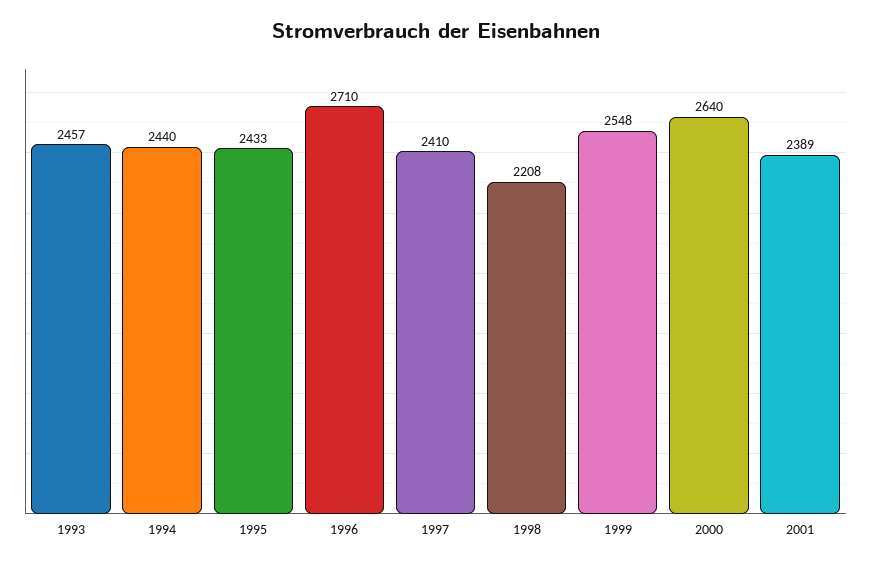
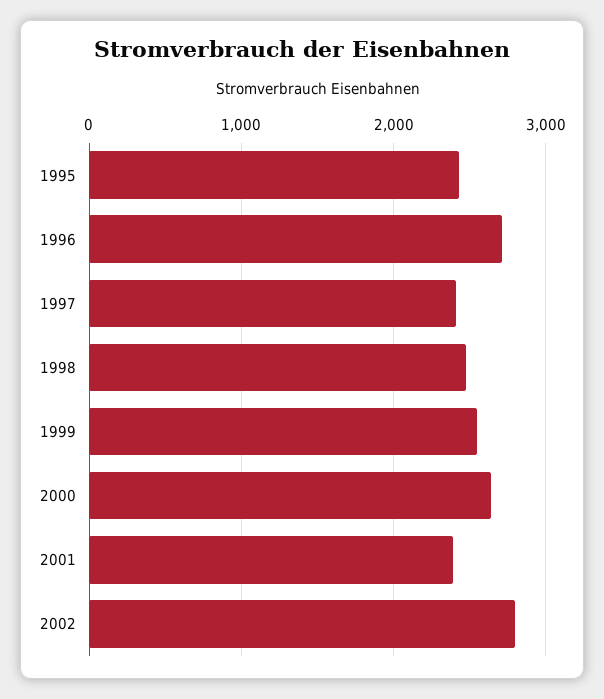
1993: 2457 -> none
1994: 2440 -> none
1998: 2208 -> 2500
2002: none -> 2800

